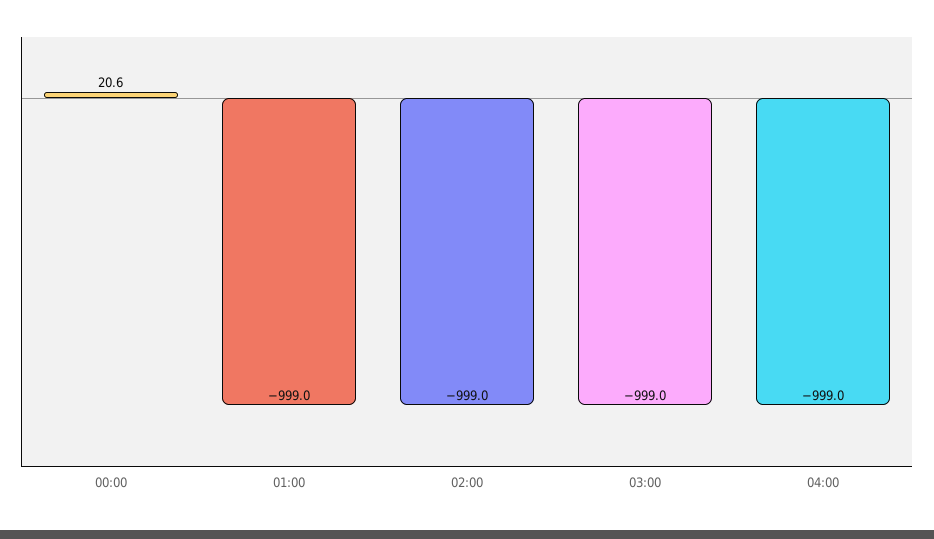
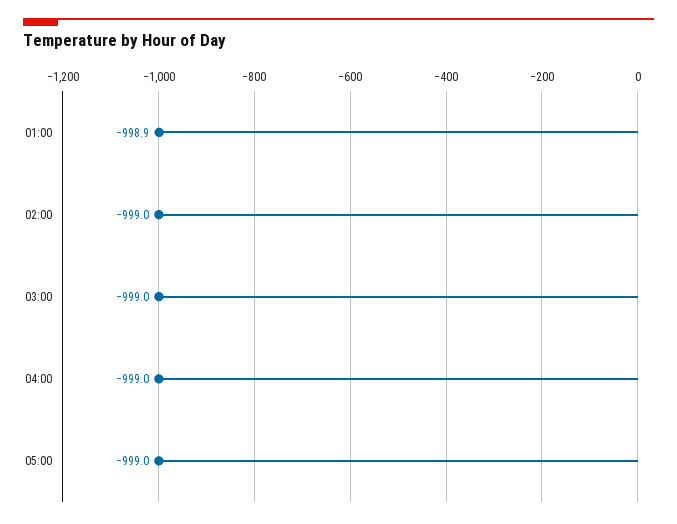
00:00: 20.6 -> none
01:00: -999 -> -998.9
05:00: none -> -999

